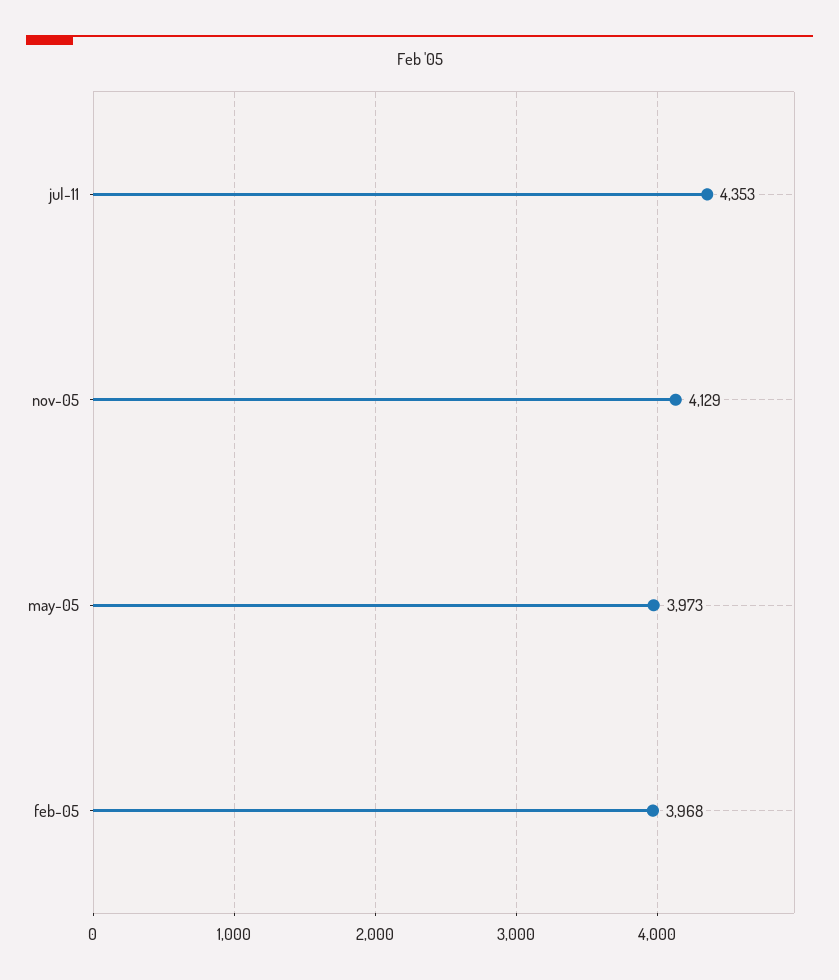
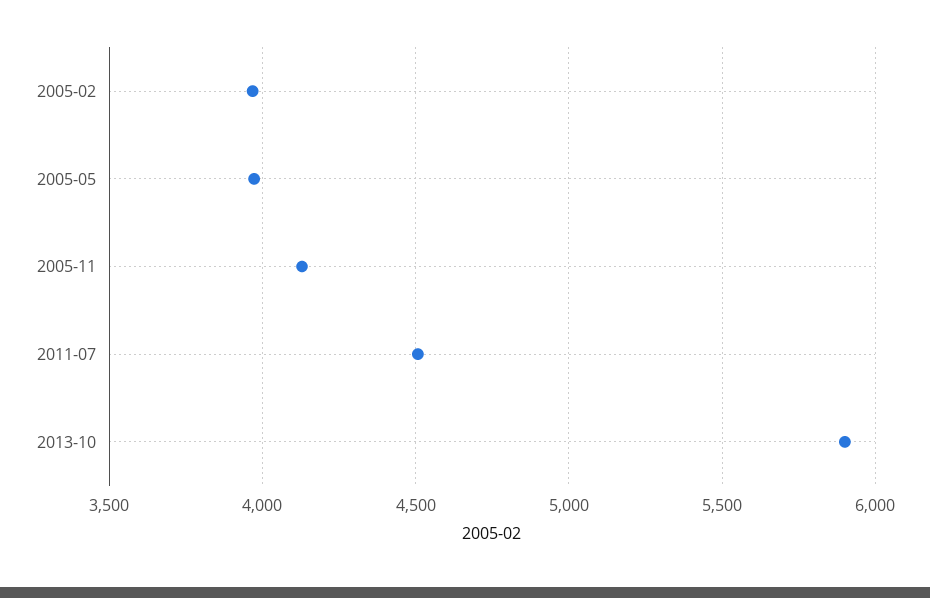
jul-11: 4353 -> 4500
2013-10: none -> 5900

